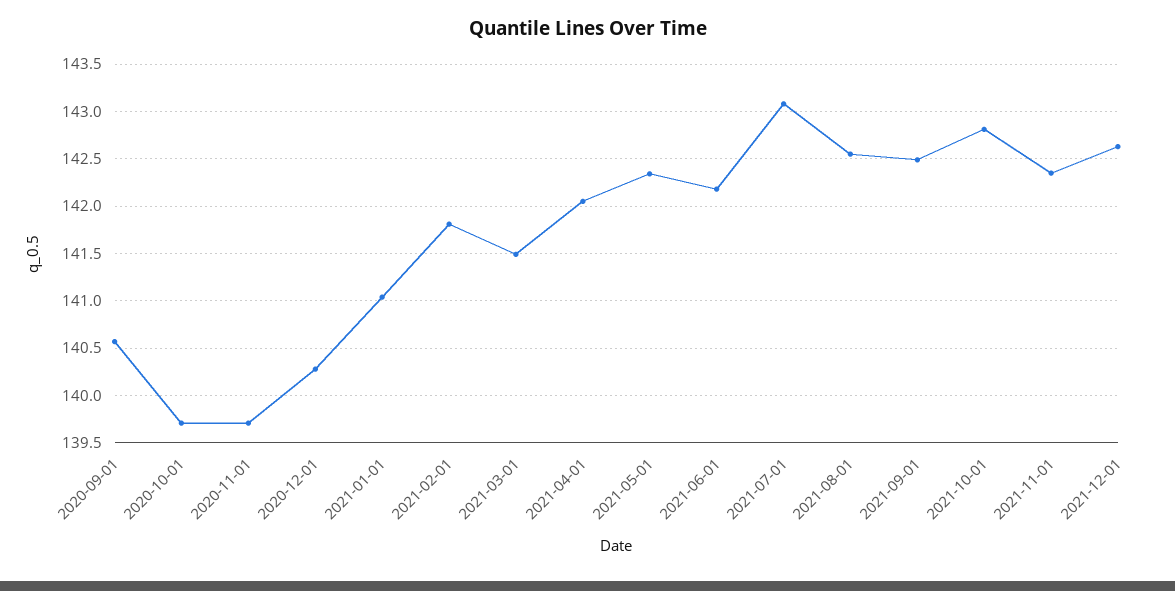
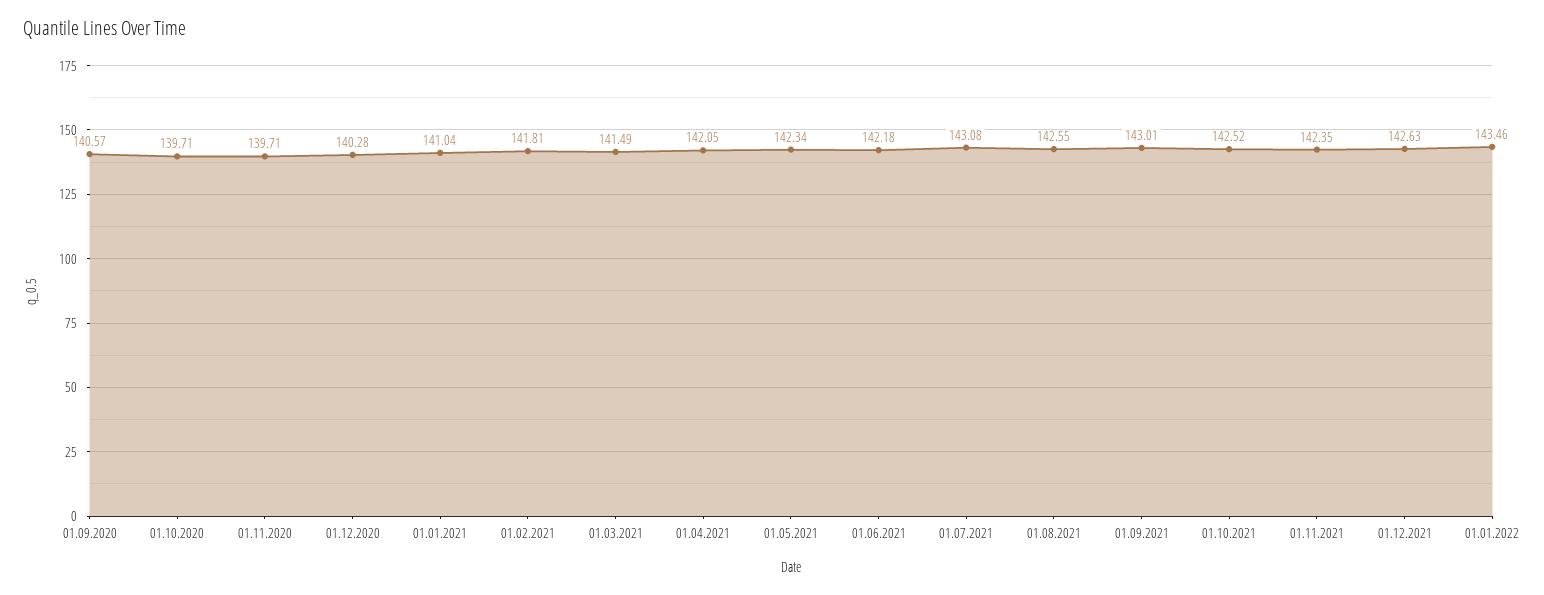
2021-09-01: 142.5 -> 143.01
2021-10-01: 142.8 -> 142.52
01.01.2022: none -> 143.46

